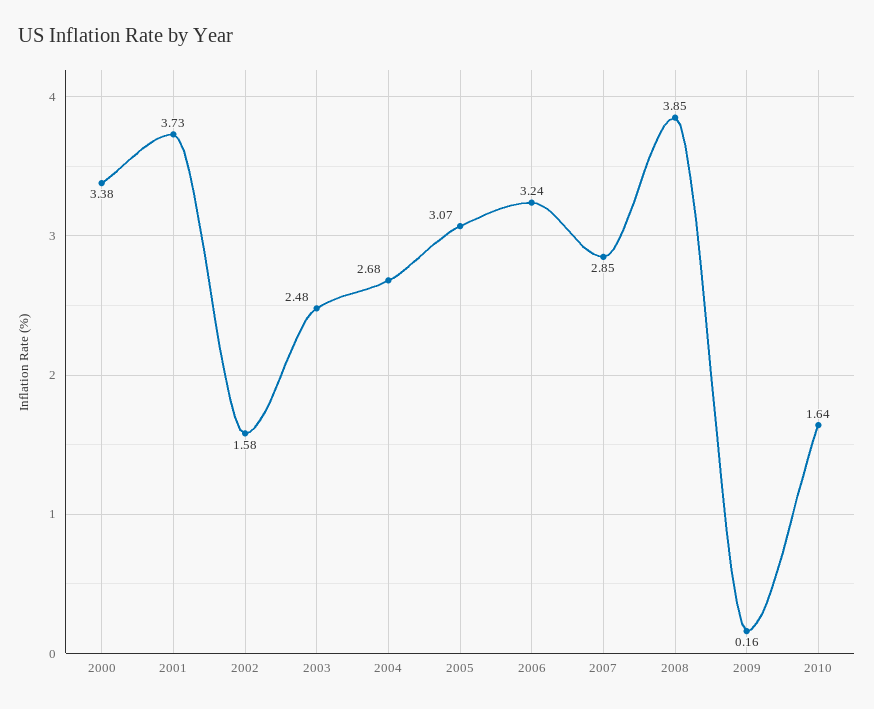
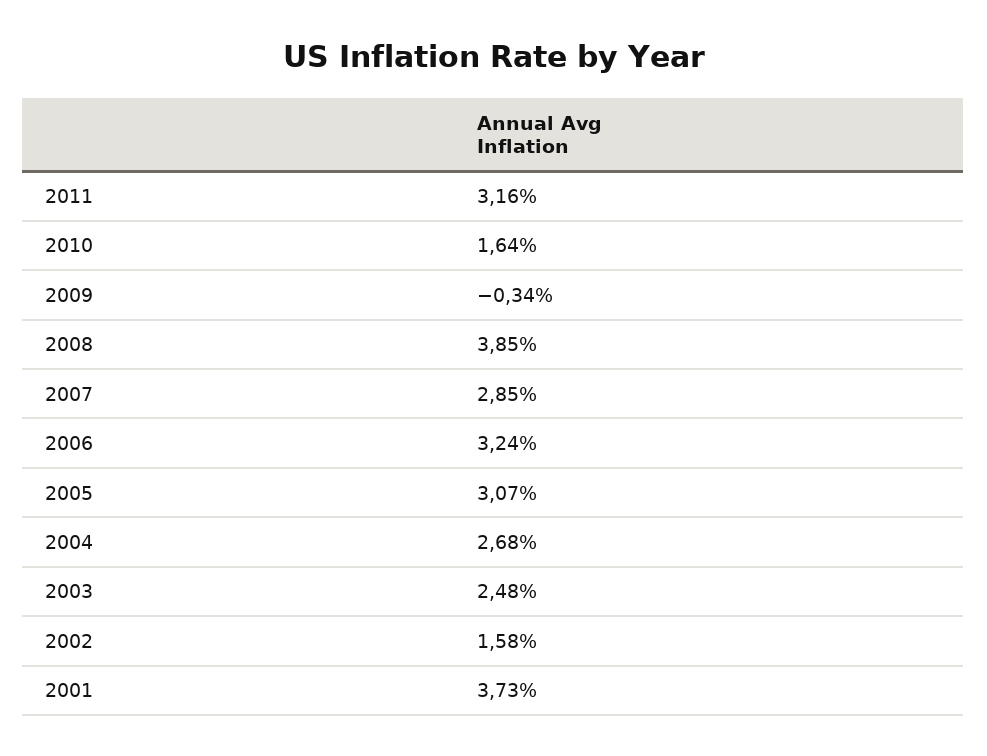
2000: 3.38 -> none
2009: 0.16 -> -0.34
2011: none -> 3.16

